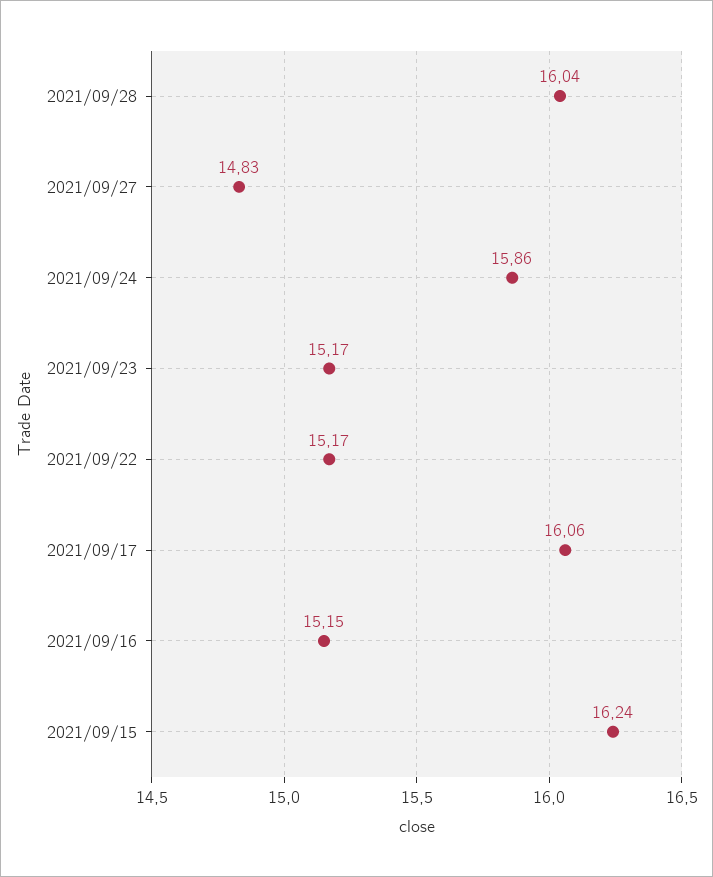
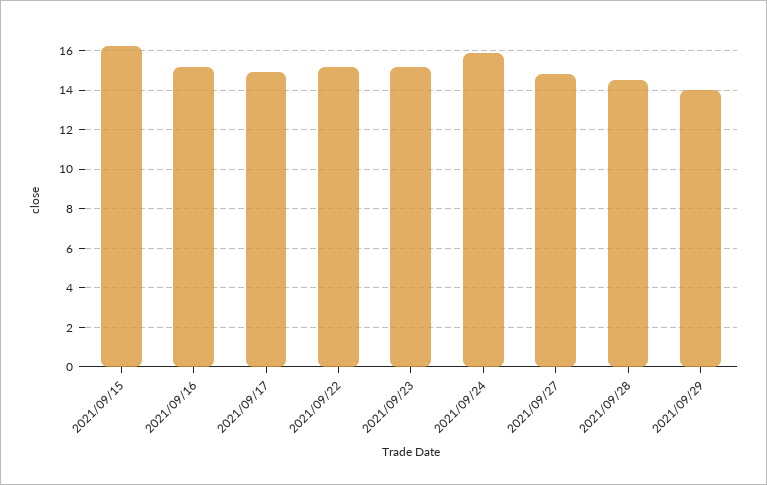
2021/09/28: 16.04 -> 14.5
2021/09/17: 16.06 -> 15
2021/09/29: none -> 14

